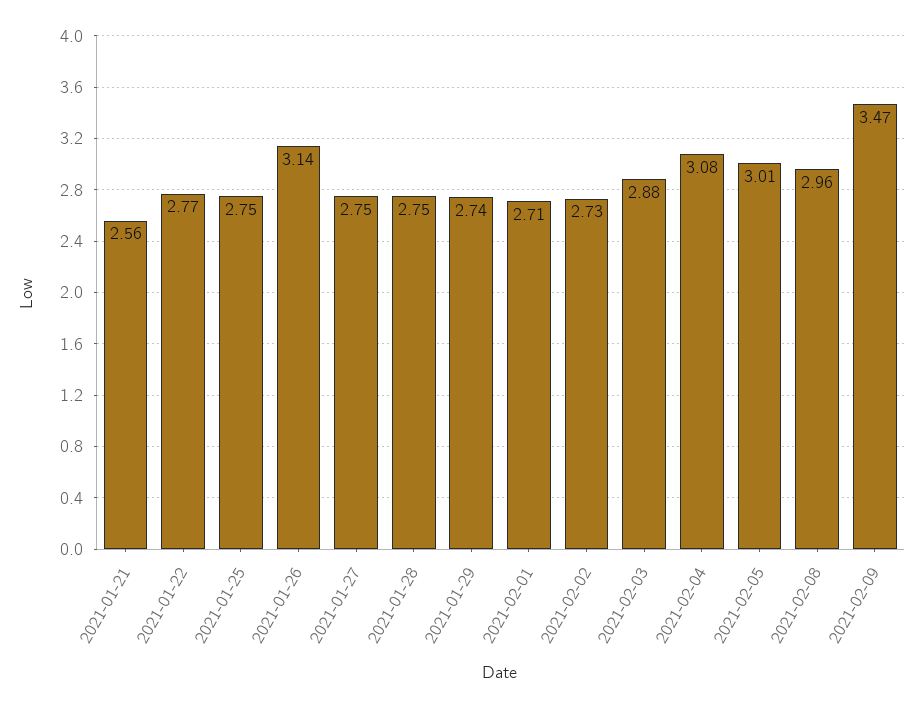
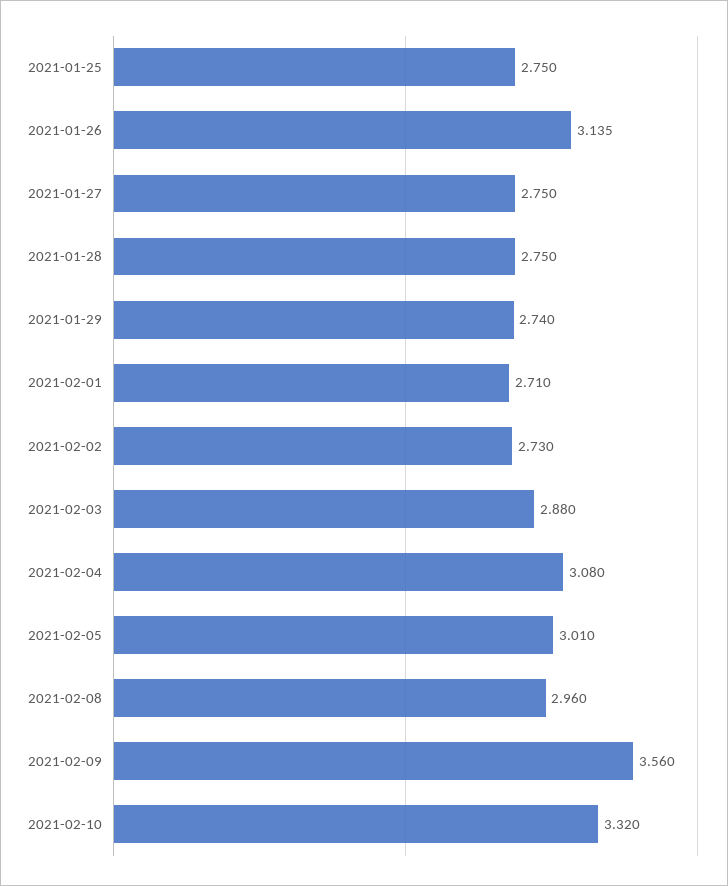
2021-01-21: 2.56 -> none
2021-01-22: 2.77 -> none
2021-02-09: 3.47 -> 3.56
2021-02-10: none -> 3.32

